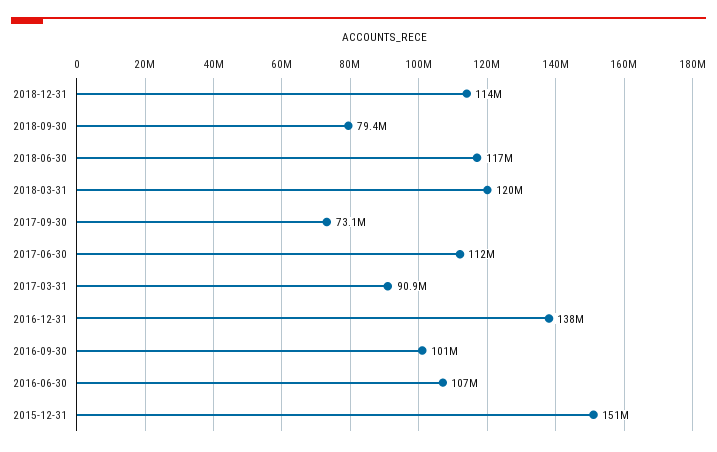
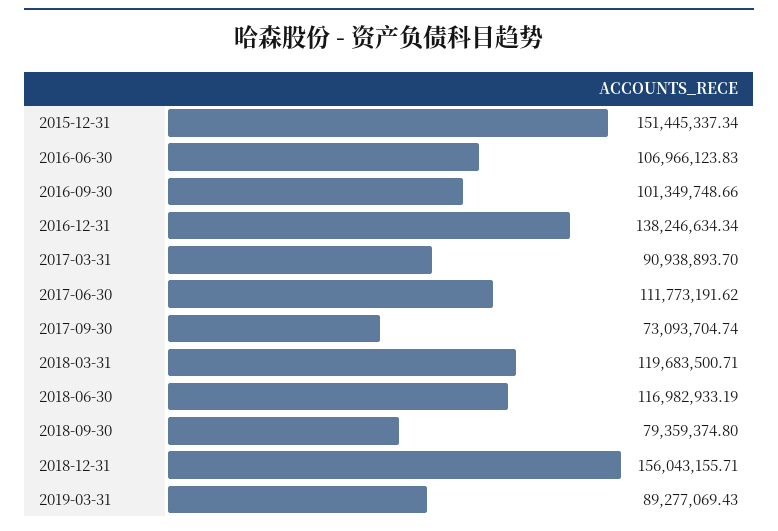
2018-12-31: 114000000 -> 156043155.71
2019-03-31: none -> 89277069.43

